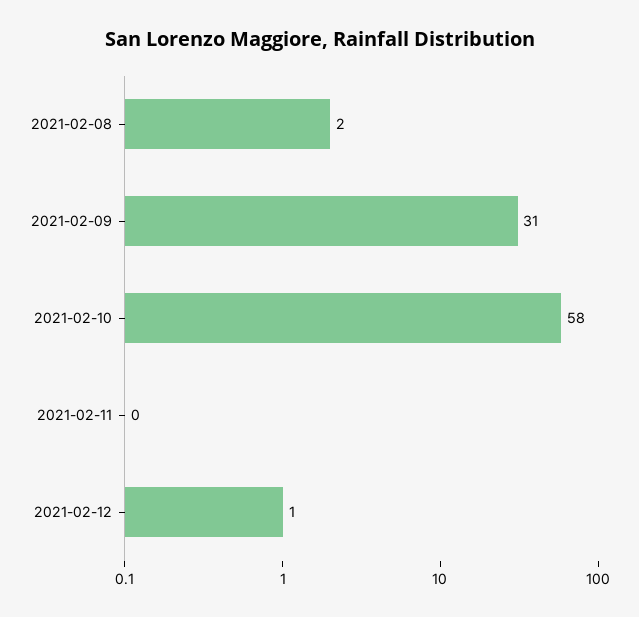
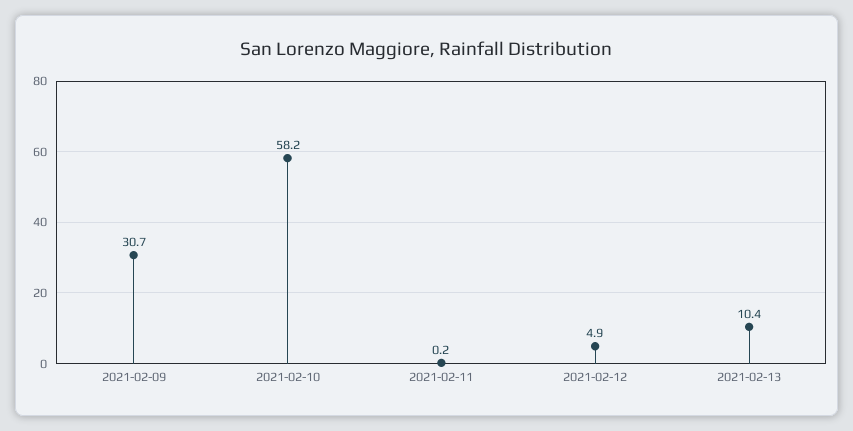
2021-02-08: 2 -> none
2021-02-12: 1 -> 4.9
2021-02-13: none -> 10.4

